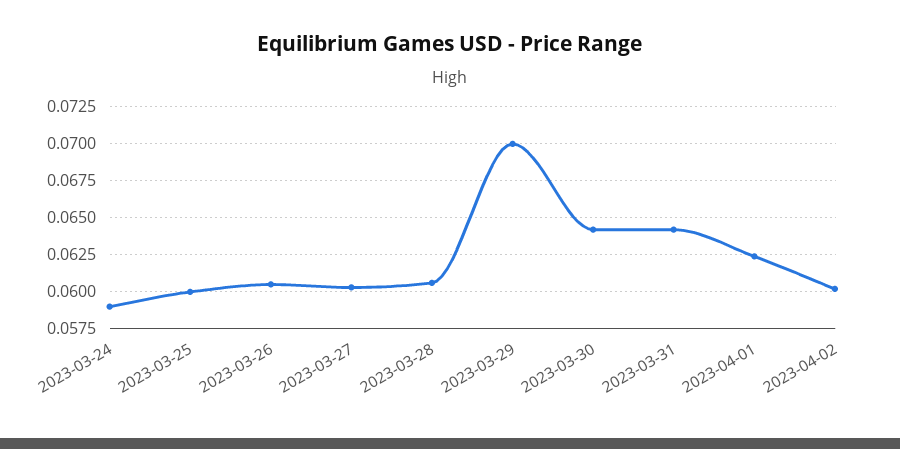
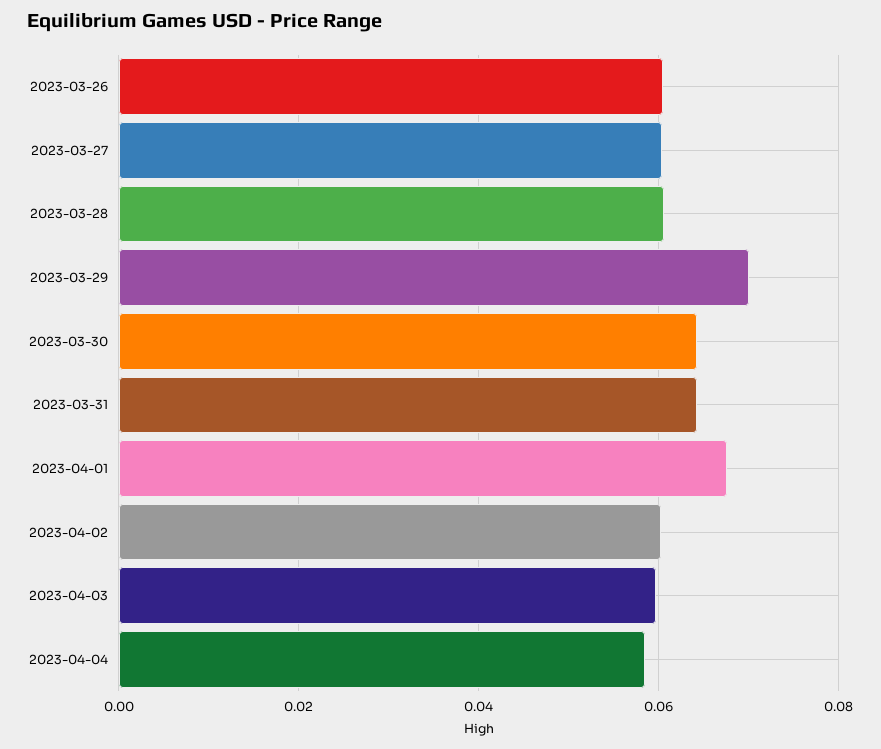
2023-03-24: 0.059 -> none
2023-03-25: 0.06 -> none
2023-04-01: 0.0625 -> 0.068
2023-04-03: none -> 0.06
2023-04-04: none -> 0.058

